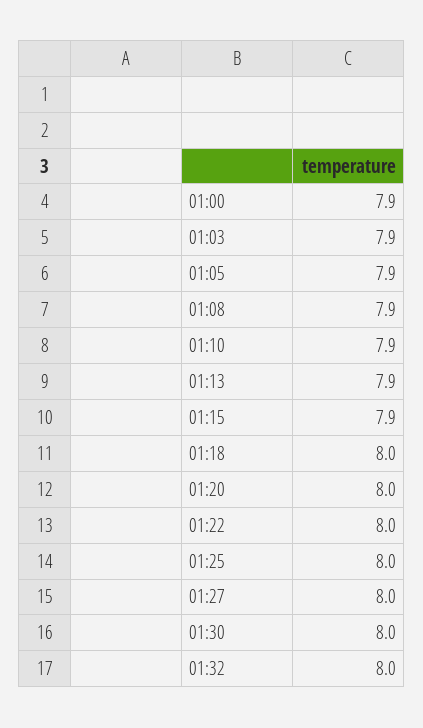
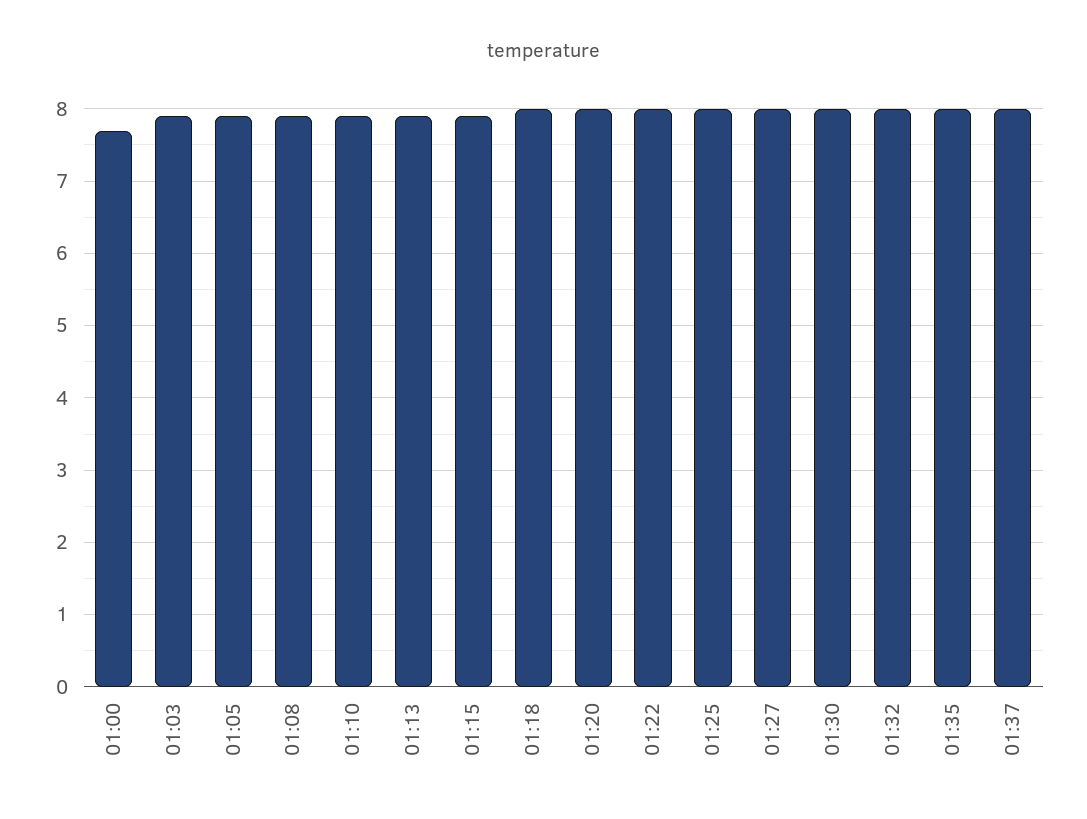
01:00: 7.9 -> 7.7
01:35: none -> 8
01:37: none -> 8

